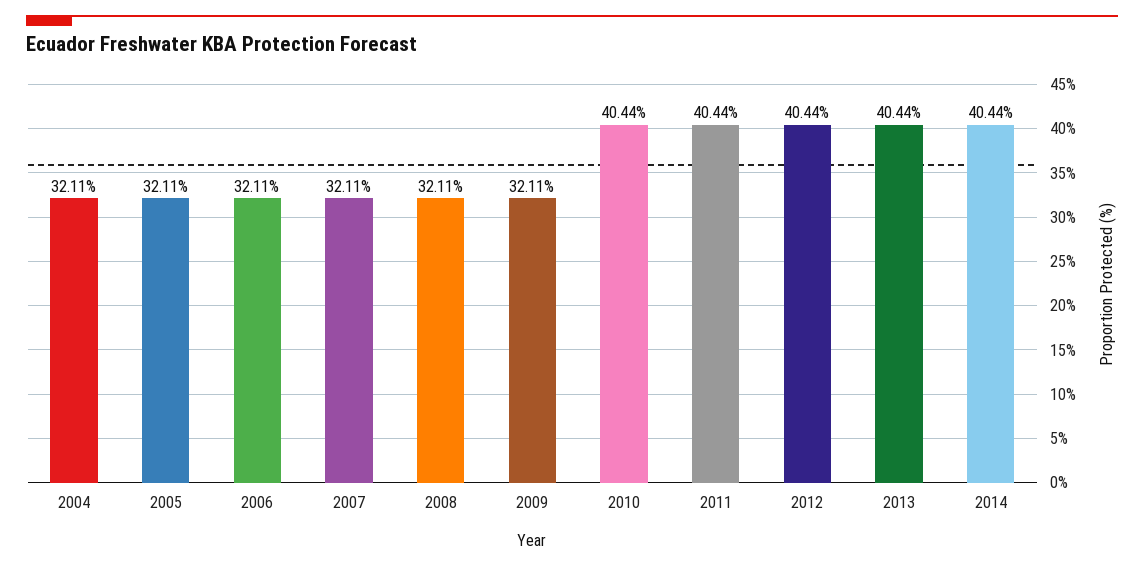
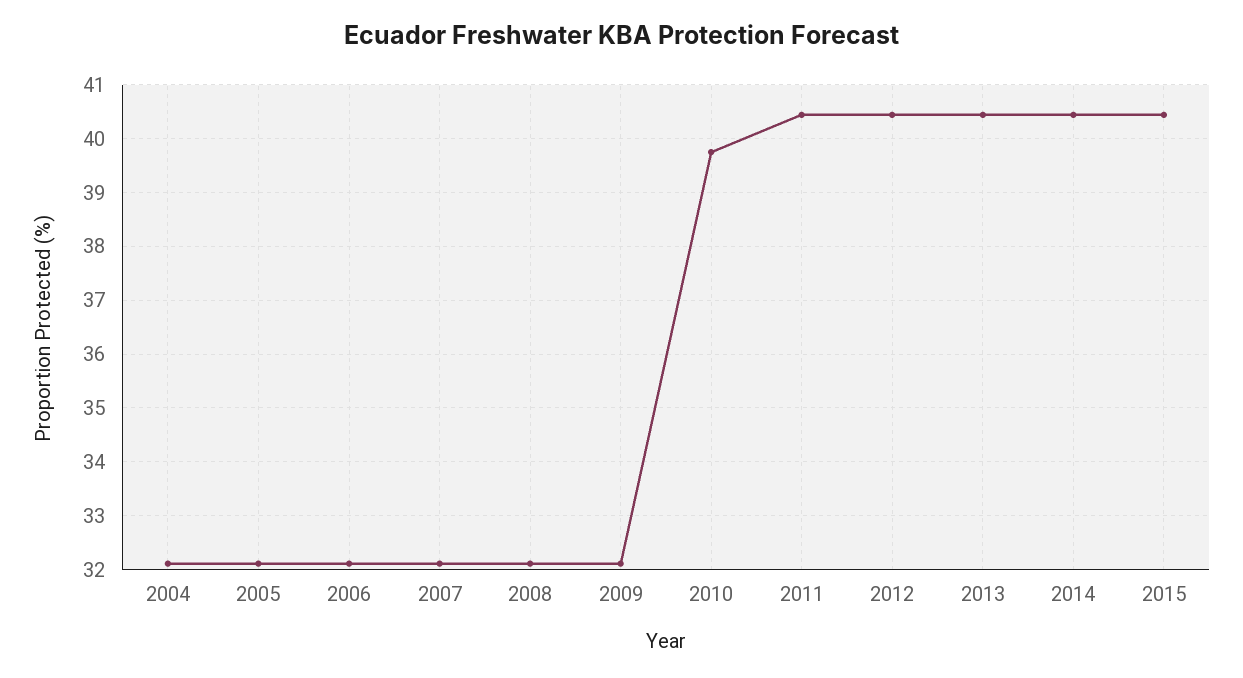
2010: 40.44 -> 39.8
2015: none -> 40.4

